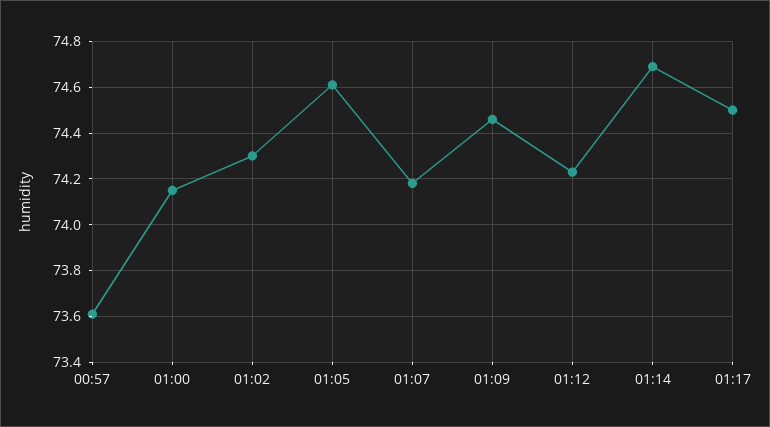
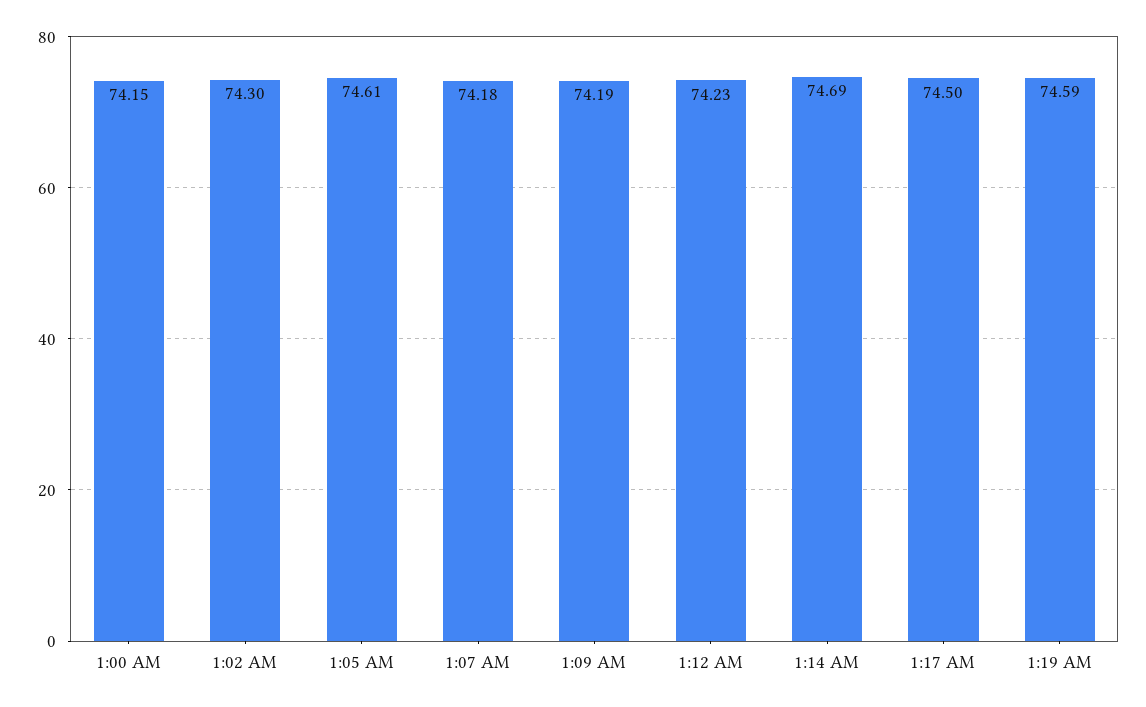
00:57: 73.6 -> none
01:09: 74.45 -> 74.19
1:19 AM: none -> 74.59

